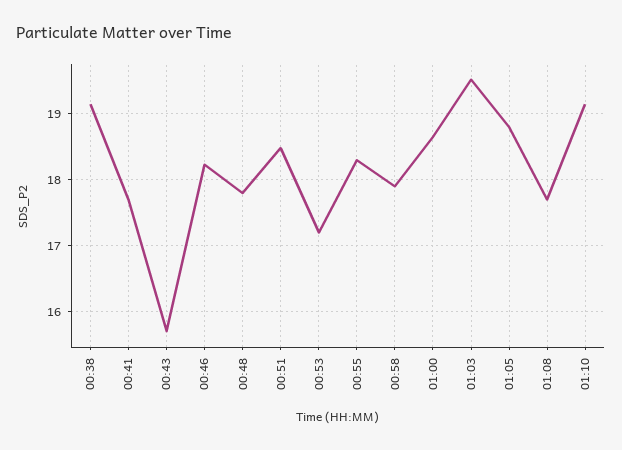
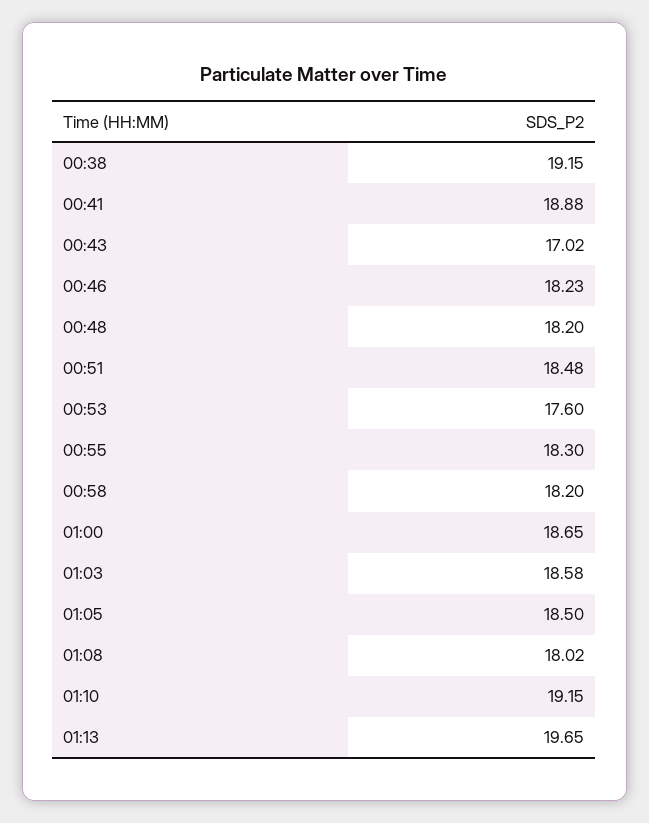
00:41: 17.7 -> 18.88
00:43: 15.7 -> 17.02
00:48: 17.8 -> 18.2
00:53: 17.2 -> 17.6
00:58: 17.9 -> 18.2
01:03: 19.5 -> 18.58
01:05: 18.8 -> 18.5
01:08: 17.7 -> 18.02
01:13: none -> 19.65

